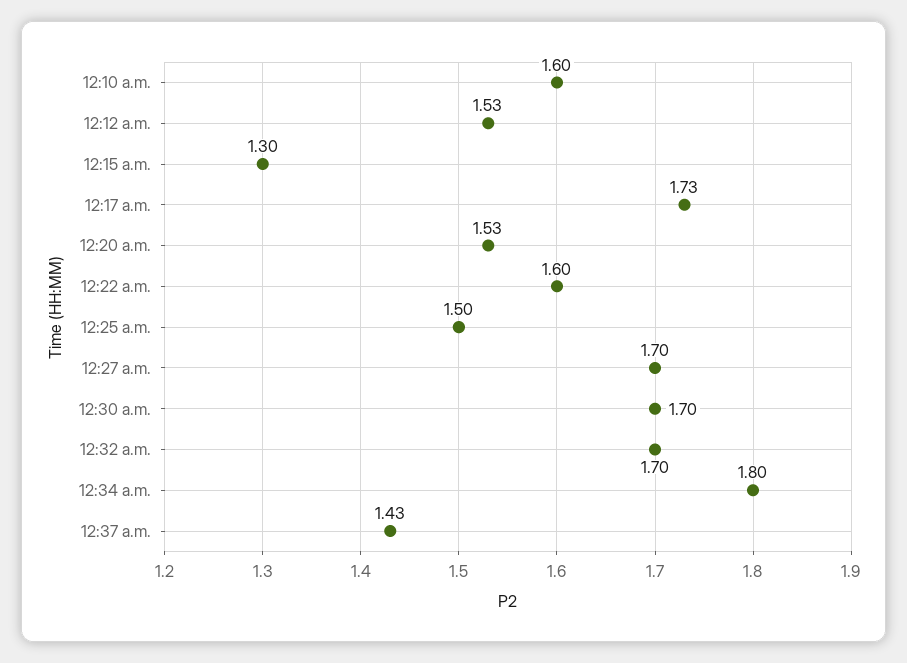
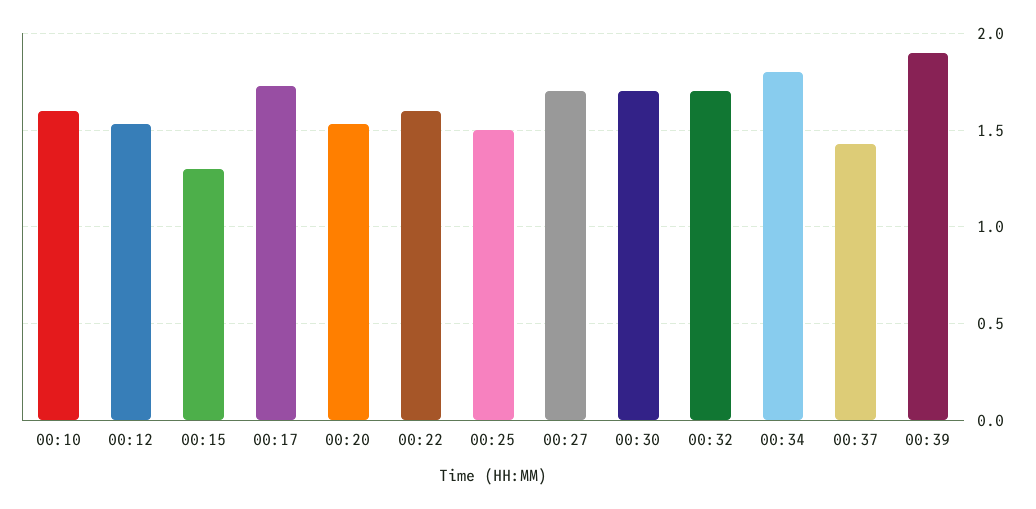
00:39: none -> 1.9

